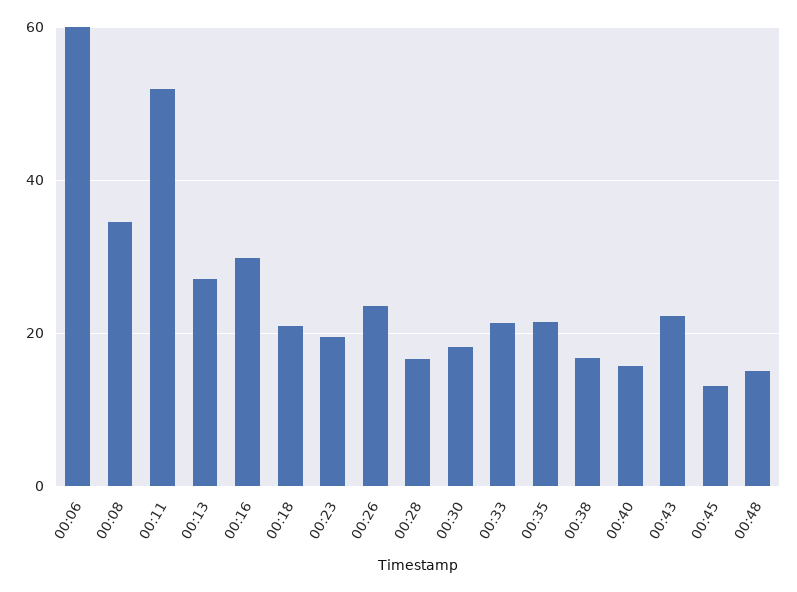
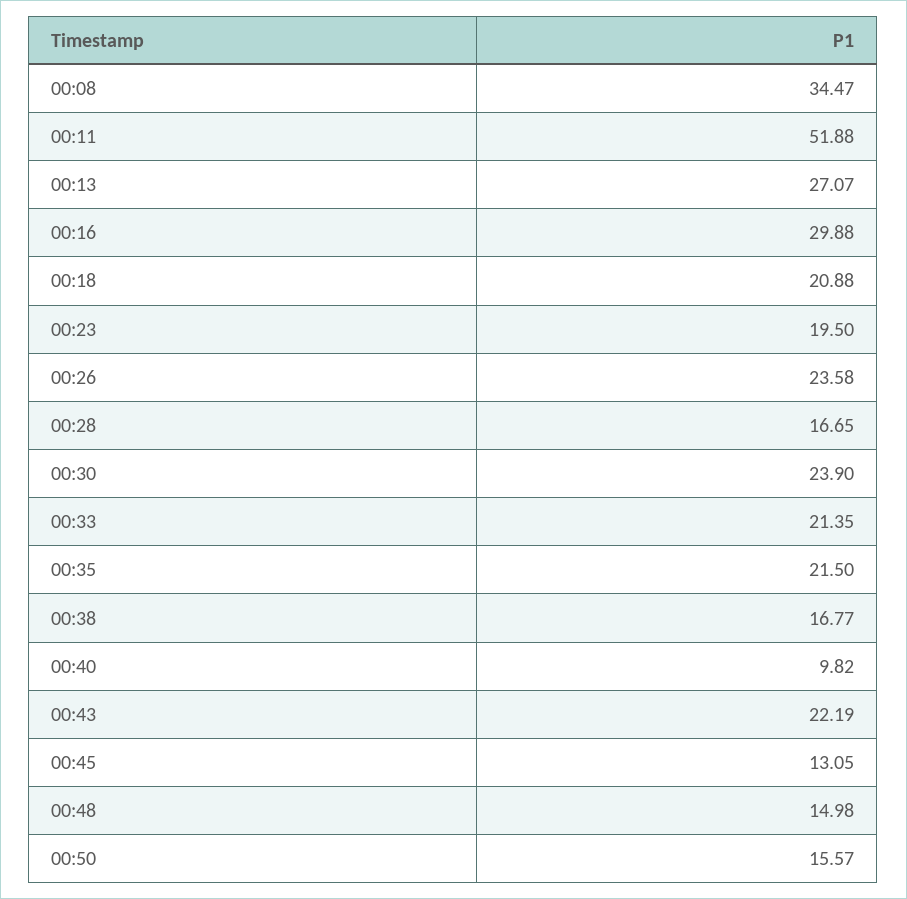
00:06: 60 -> none
00:30: 18 -> 23.9
00:40: 16 -> 9.82
00:50: none -> 15.57

